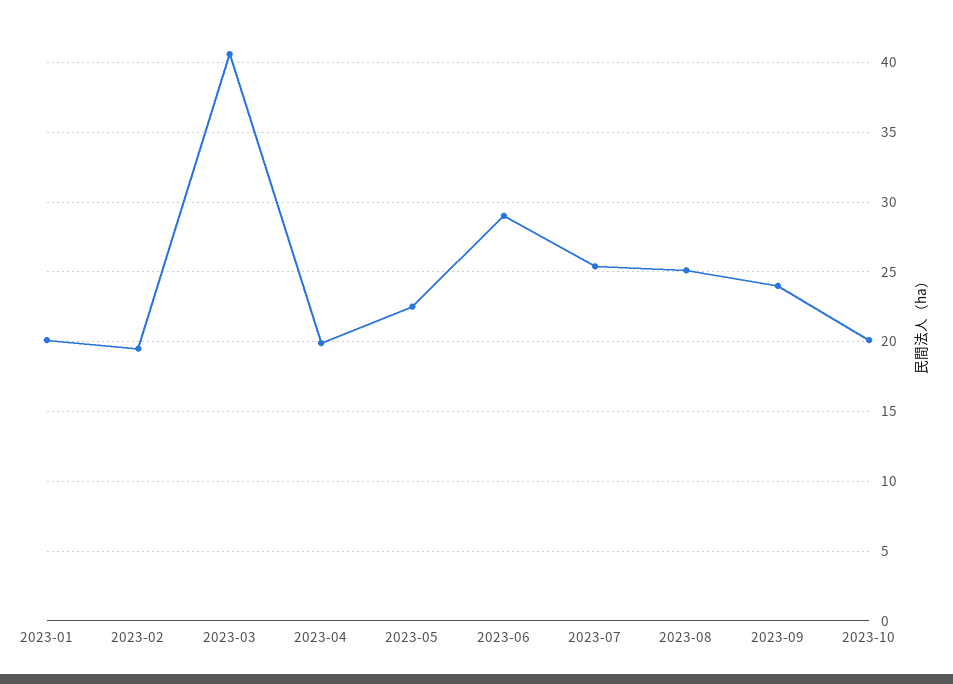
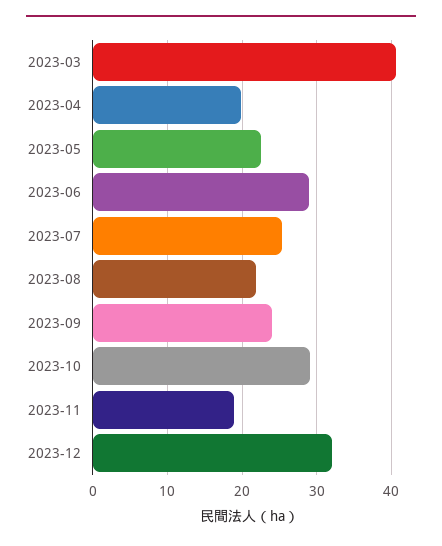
2023-01: 20 -> none
2023-02: 19.5 -> none
2023-08: 25 -> 22
2023-10: 20 -> 29
2023-11: none -> 19
2023-12: none -> 32

